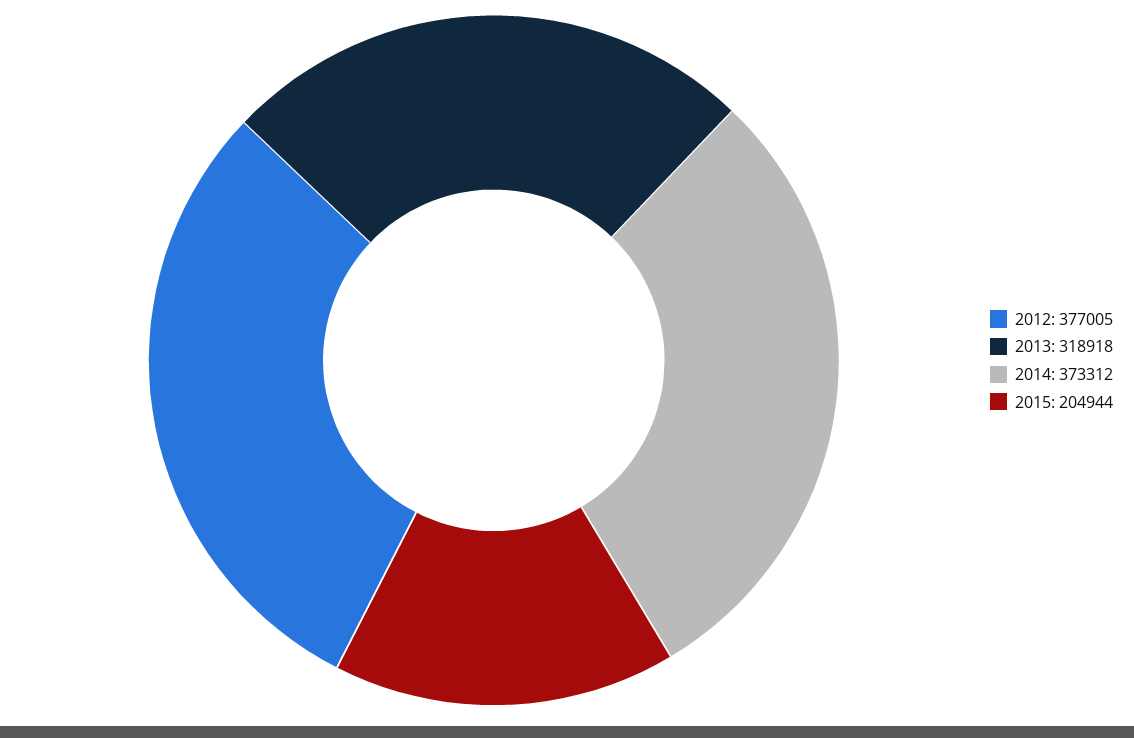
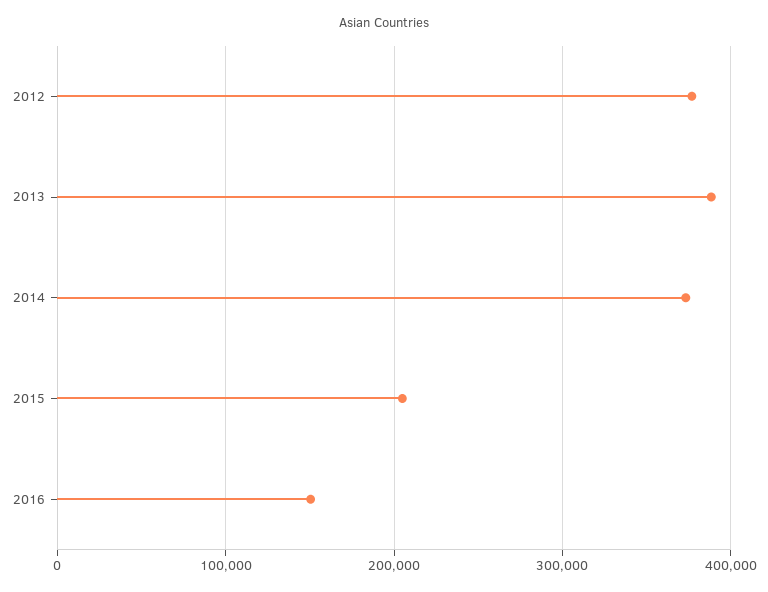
2013: 318918 -> 390000
2016: none -> 150000

